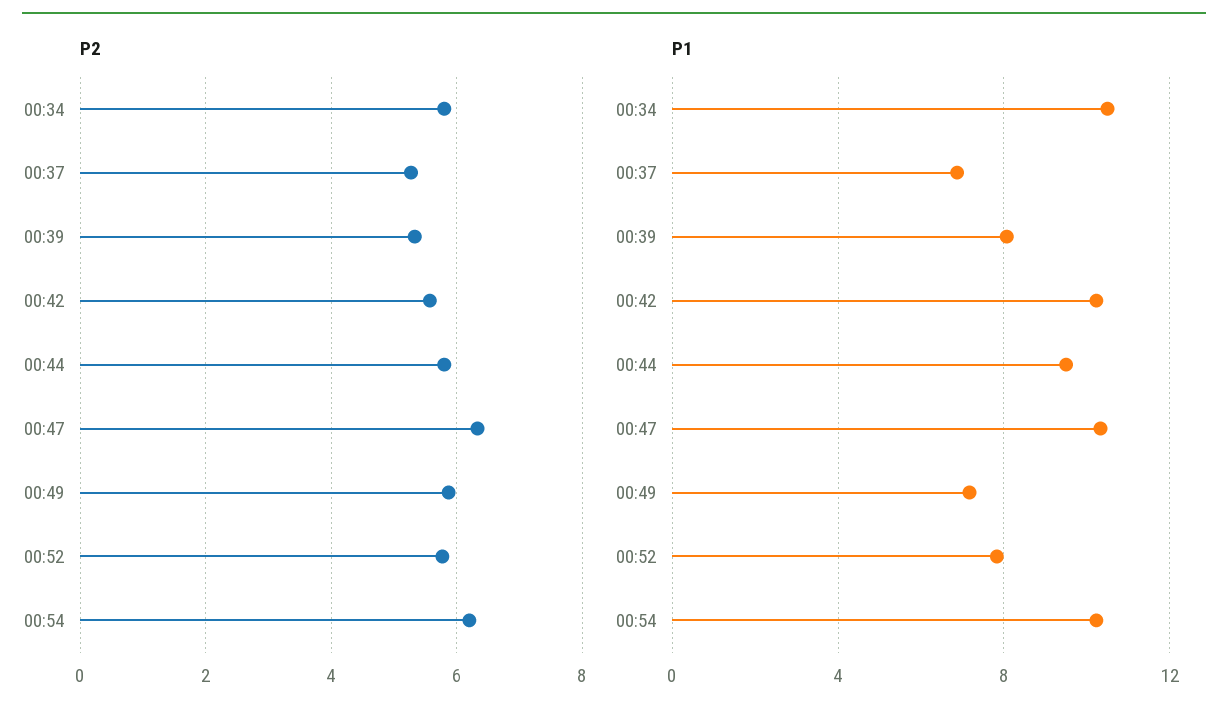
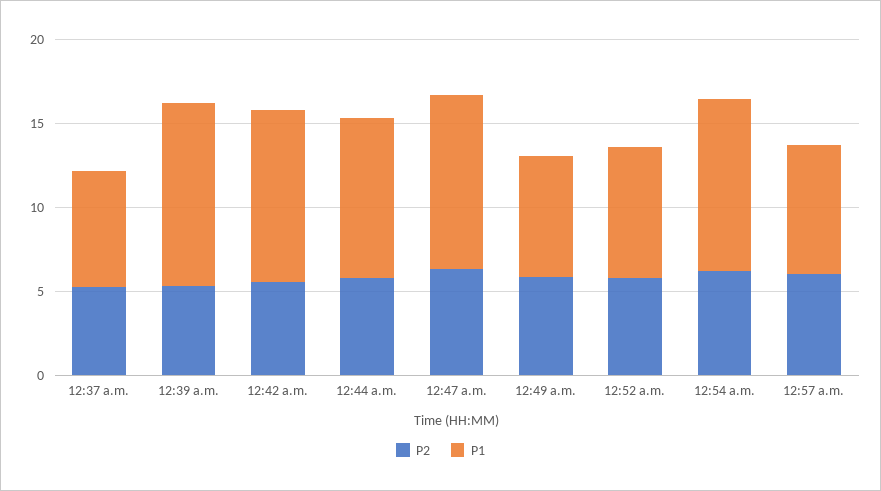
P2, 00:34: 5.8 -> none
P1, 00:34: 10.5 -> none
P1, 00:39: 8 -> 11
P2, 12:57 a.m.: none -> 6
P1, 12:57 a.m.: none -> 8

